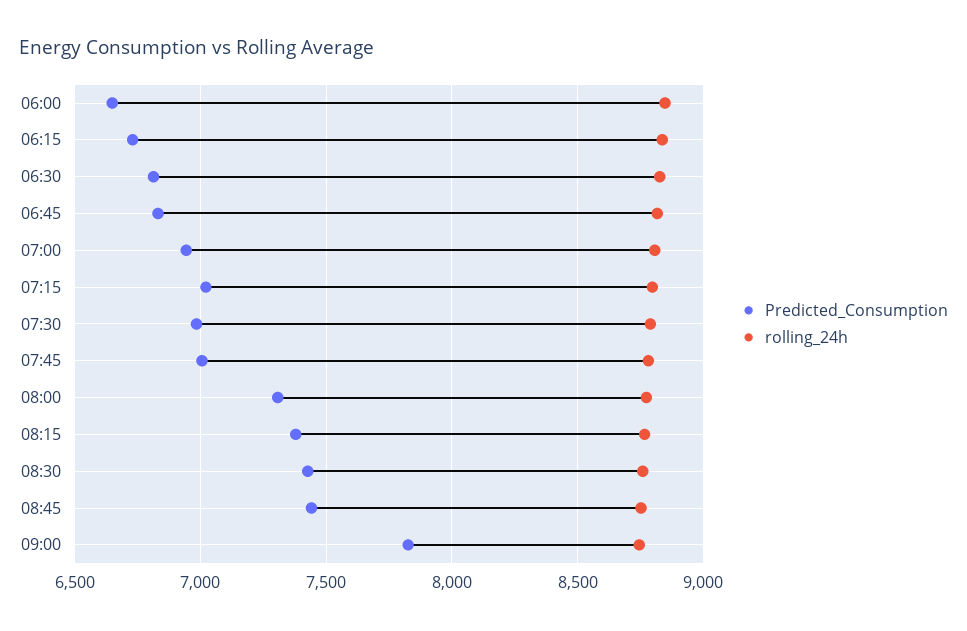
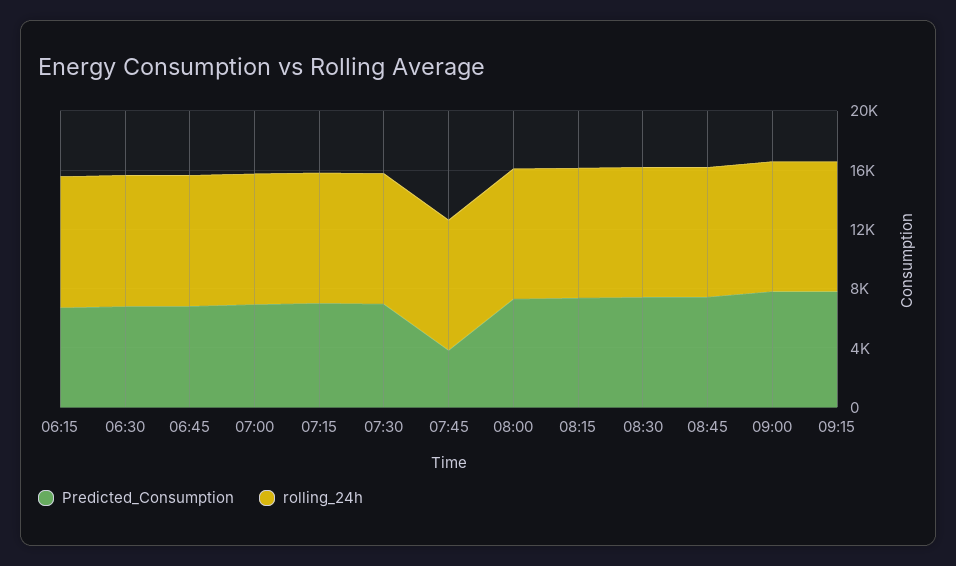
Predicted_Consumption, 06:00: 6650 -> none
rolling_24h, 06:00: 8850 -> none
Predicted_Consumption, 07:45: 7000 -> 4000
Predicted_Consumption, 09:15: none -> 8000
rolling_24h, 09:15: none -> 9000

